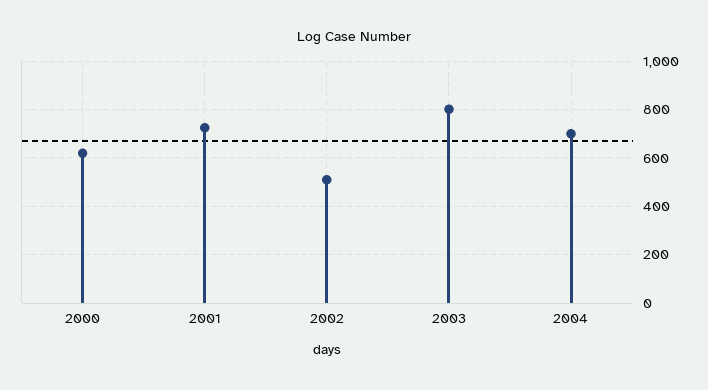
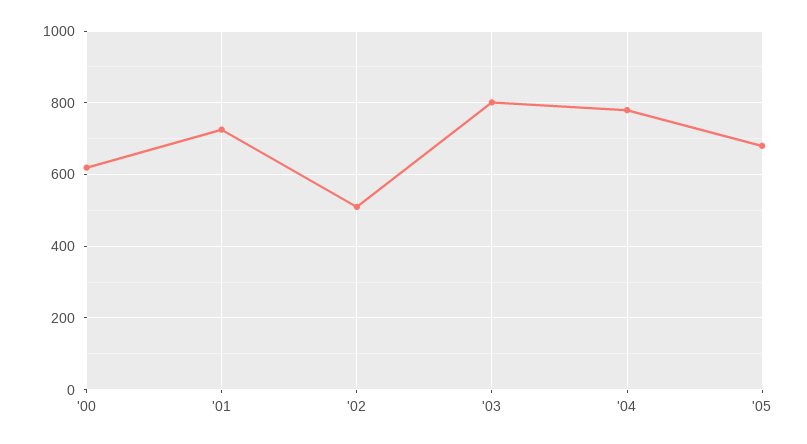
2004: 700 -> 780
'05: none -> 680

